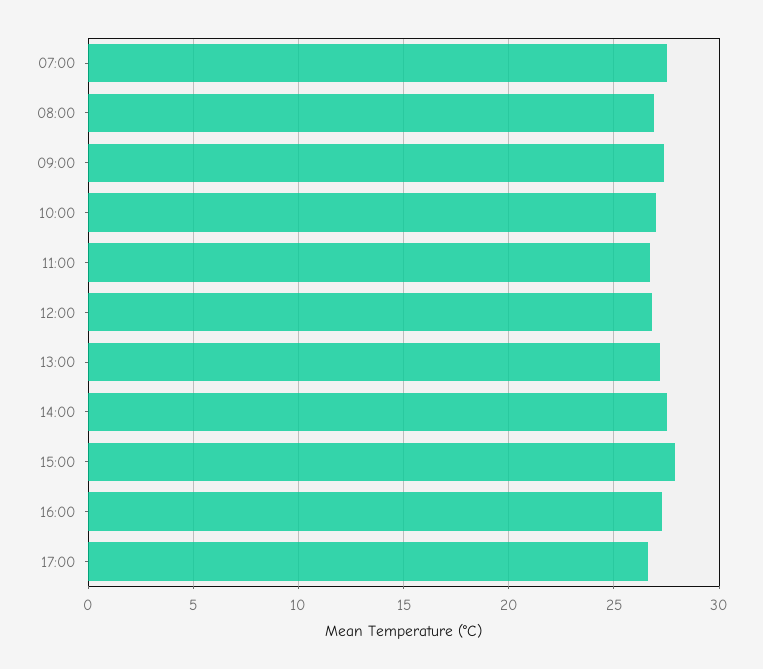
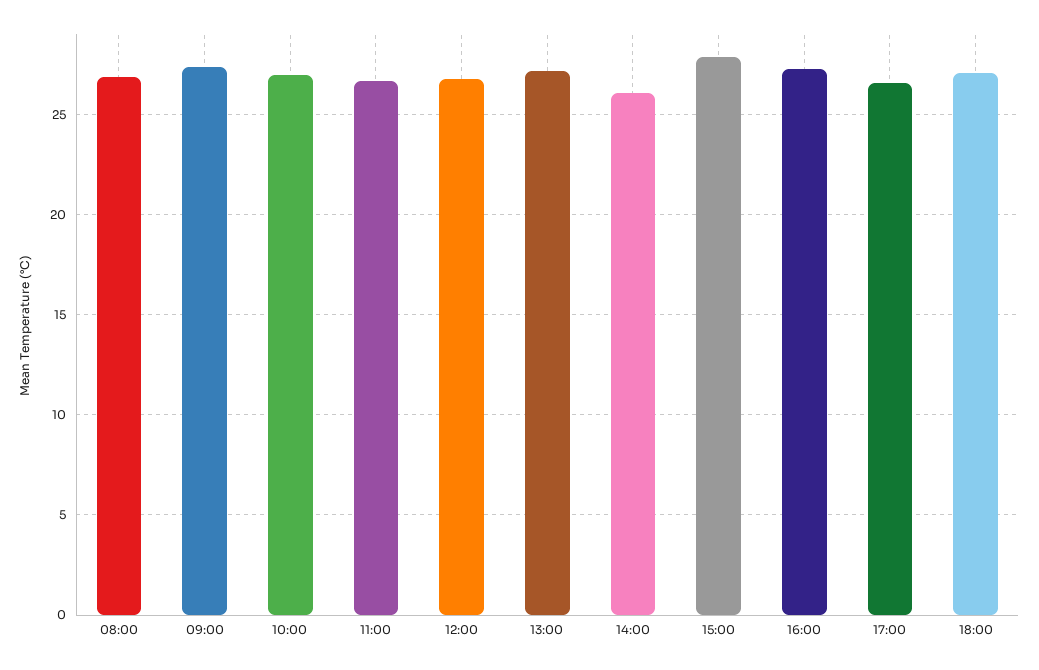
07:00: 27.5 -> none
14:00: 27.5 -> 26
18:00: none -> 27

